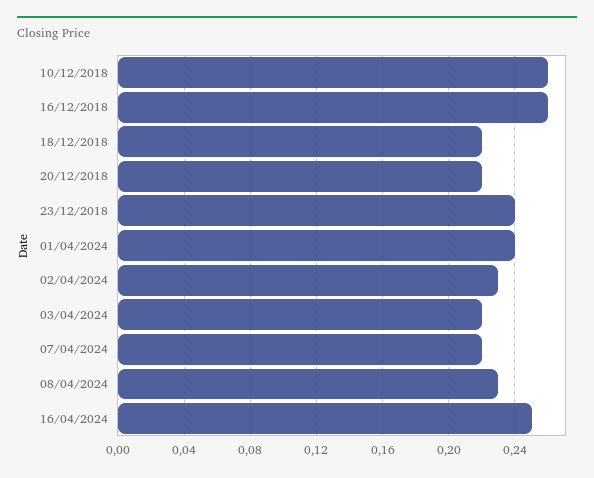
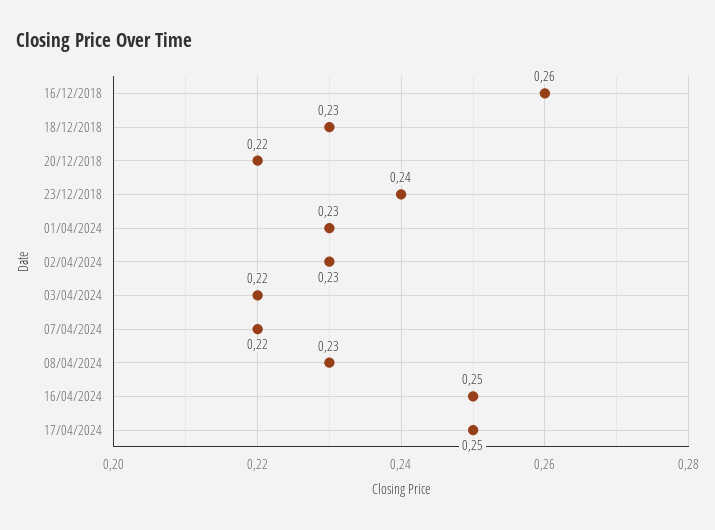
10/12/2018: 0.26 -> none
18/12/2018: 0.22 -> 0.23
01/04/2024: 0.24 -> 0.23
17/04/2024: none -> 0.25

